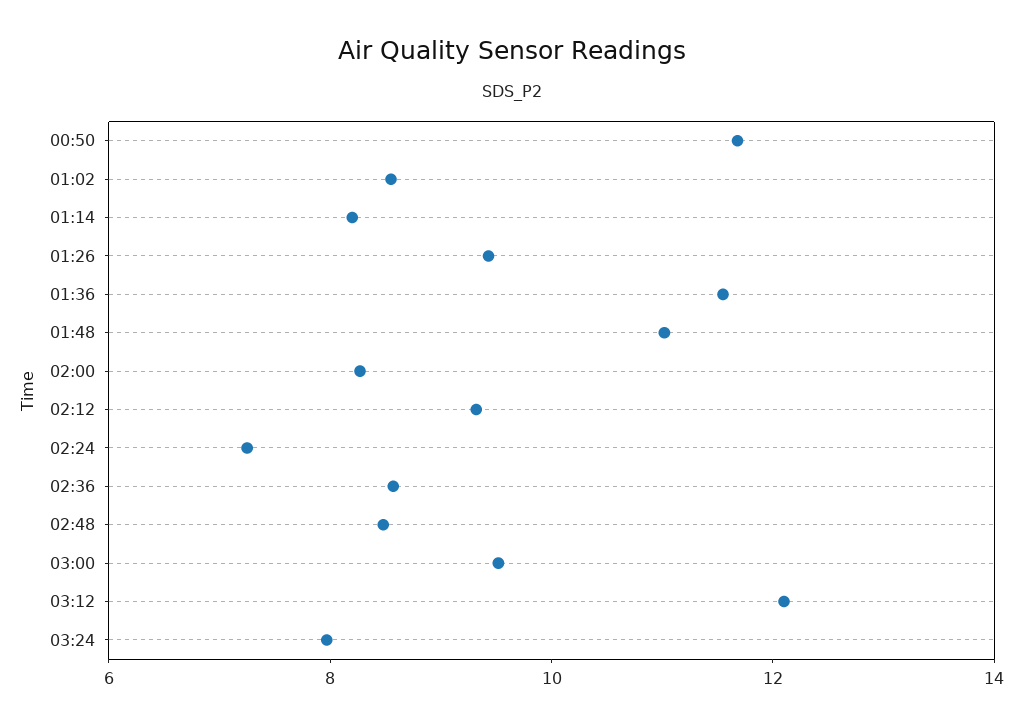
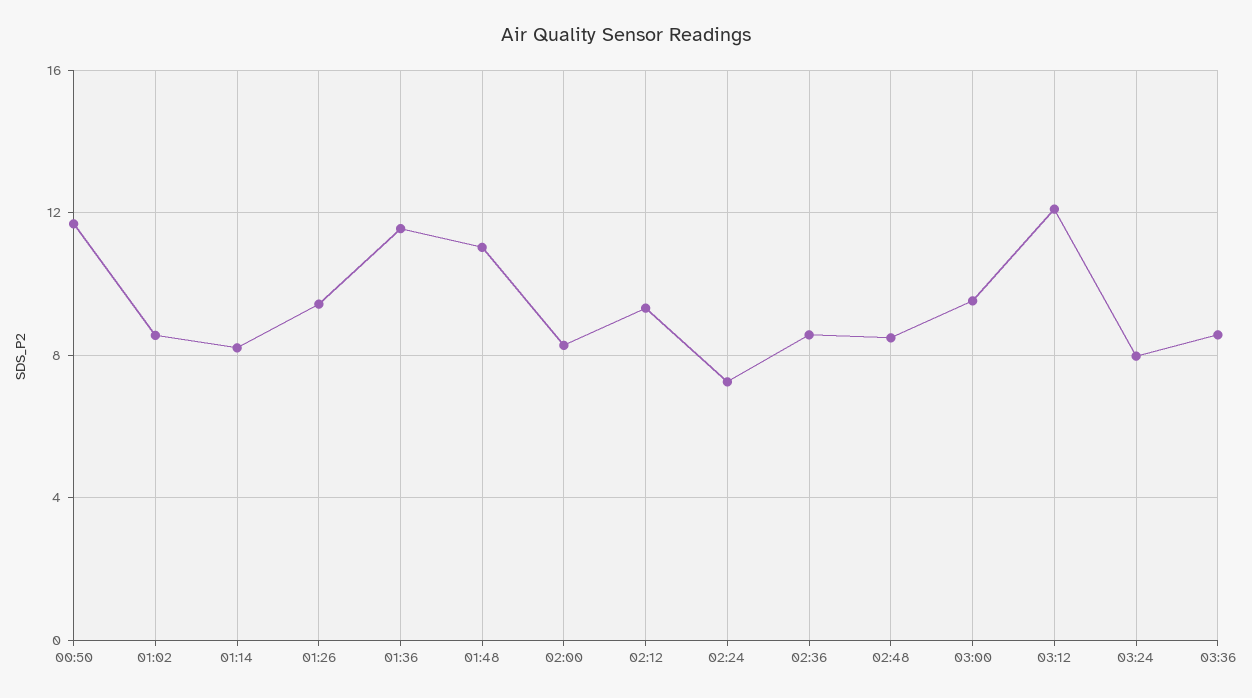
03:36: none -> 8.5

